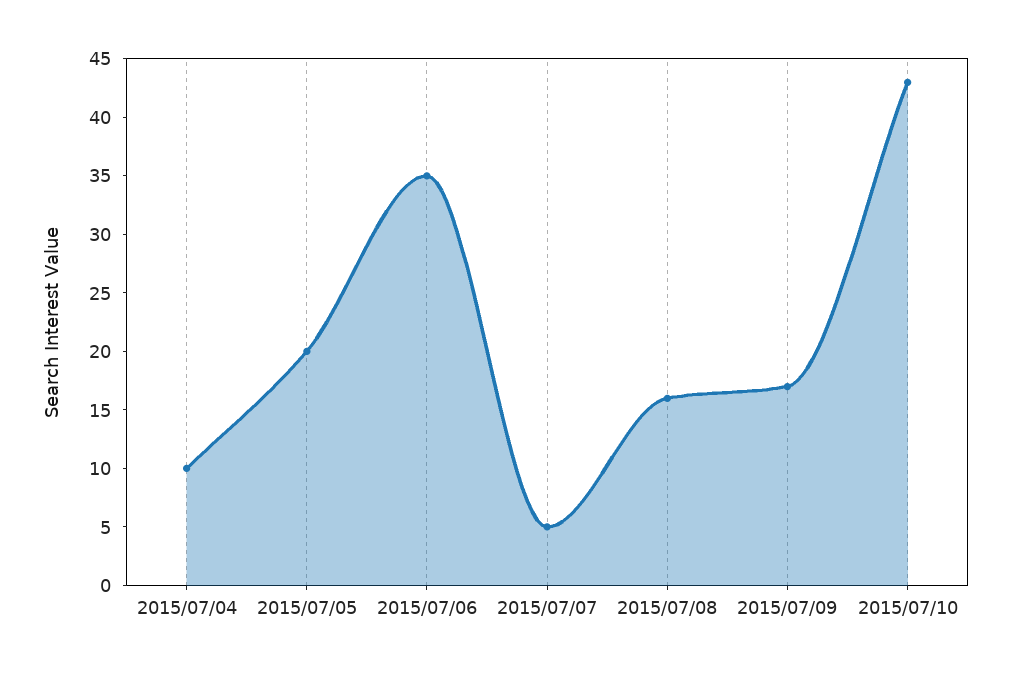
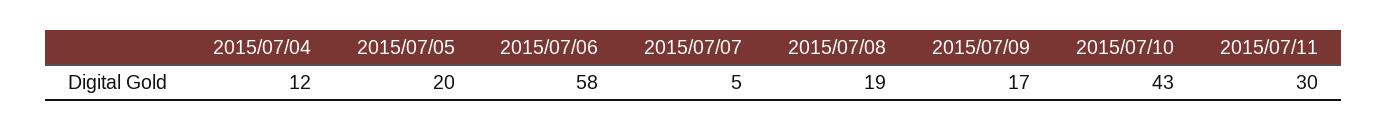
2015/07/04: 10 -> 12
2015/07/06: 35 -> 58
2015/07/08: 16 -> 19
2015/07/11: none -> 30

